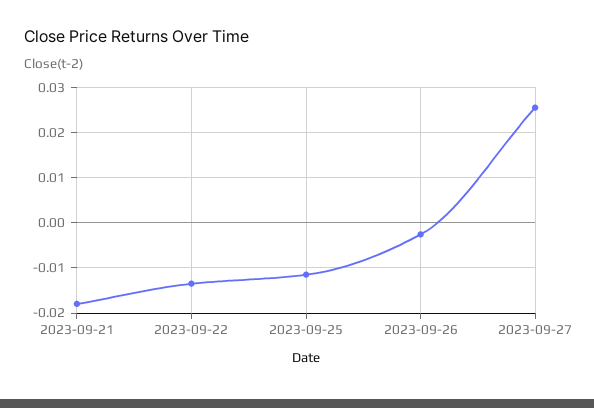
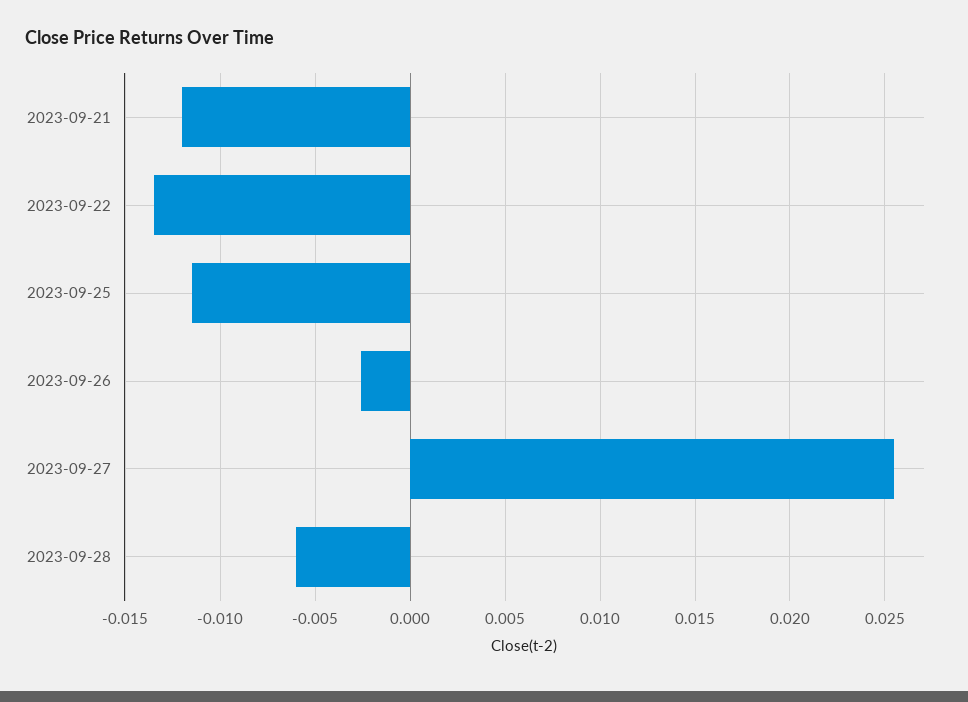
2023-09-21: -0.018 -> -0.012
2023-09-28: none -> -0.006

